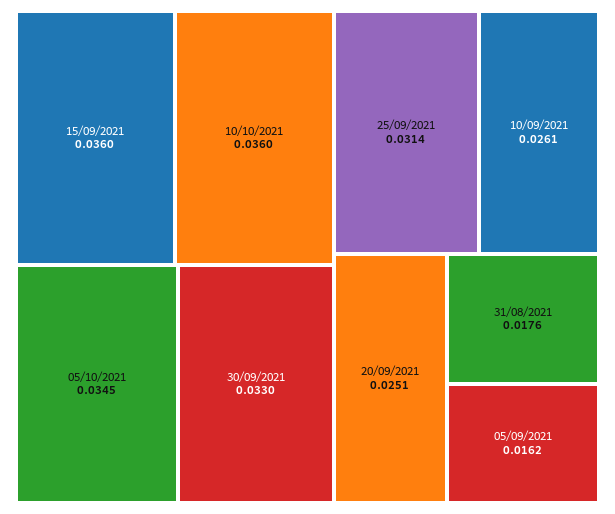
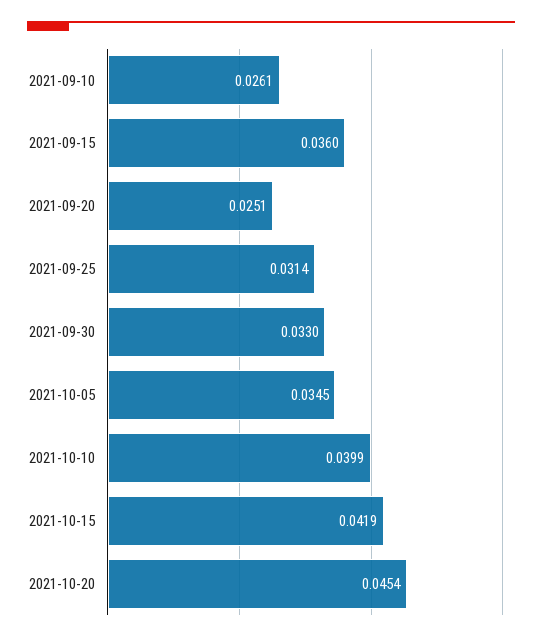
10/10/2021: 0.036 -> 0.0399
31/08/2021: 0.0176 -> none
05/09/2021: 0.0162 -> none
2021-10-15: none -> 0.0419
2021-10-20: none -> 0.0454

